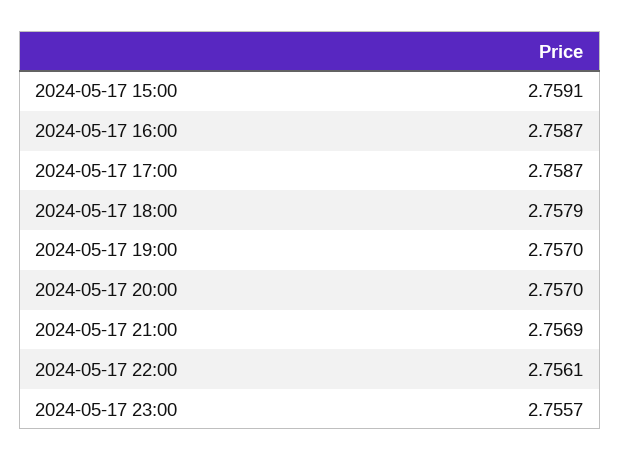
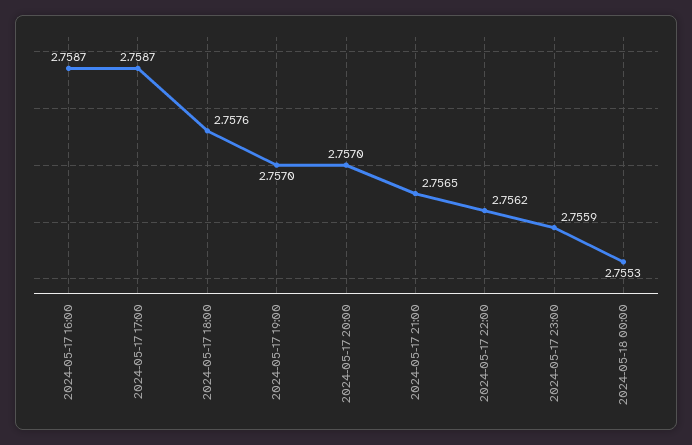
2024-05-17 15:00: 2.7591 -> none
2024-05-17 18:00: 2.7579 -> 2.7576
2024-05-17 21:00: 2.7569 -> 2.7565
2024-05-17 22:00: 2.7561 -> 2.7562
2024-05-17 23:00: 2.7557 -> 2.7559
2024-05-18 00:00: none -> 2.7553

